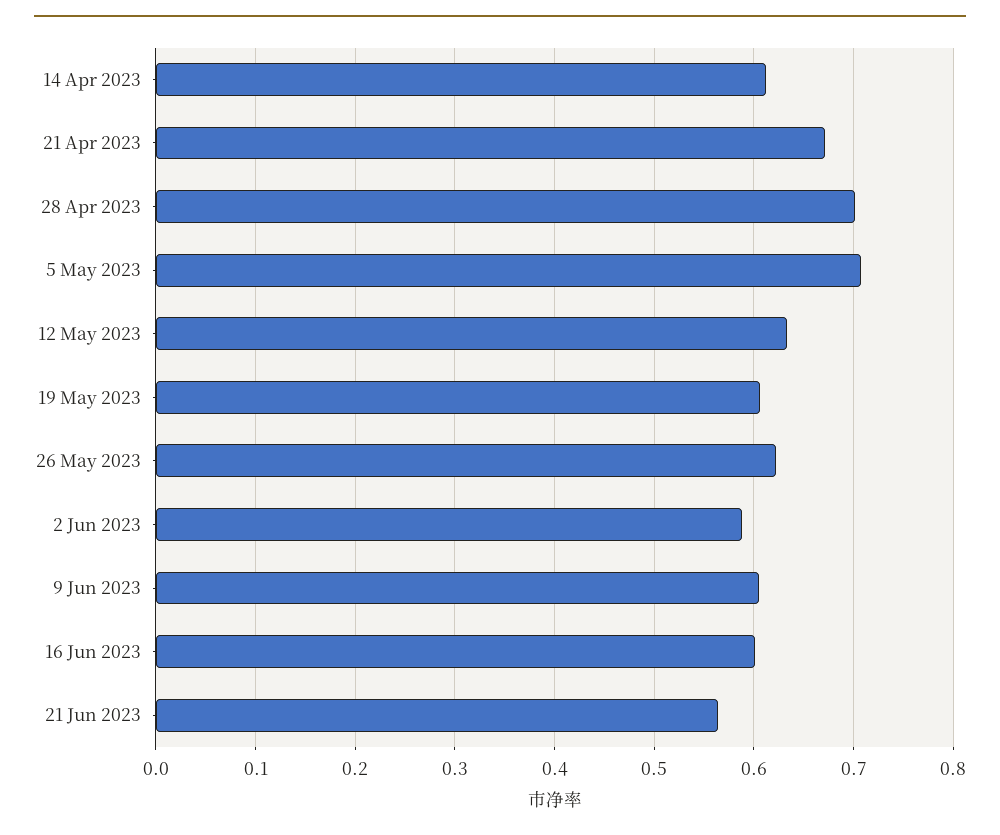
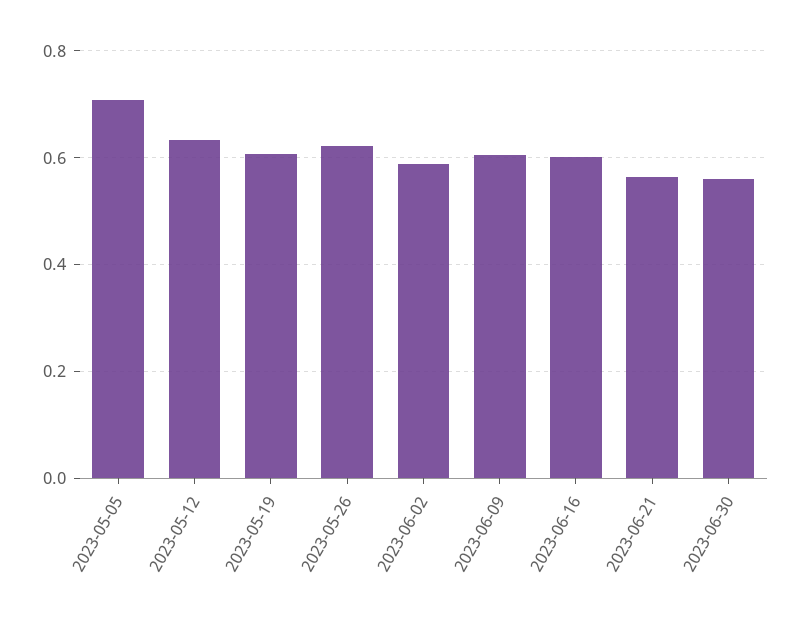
14 Apr 2023: 0.61 -> none
21 Apr 2023: 0.67 -> none
28 Apr 2023: 0.7 -> none
2023-06-30: none -> 0.56

